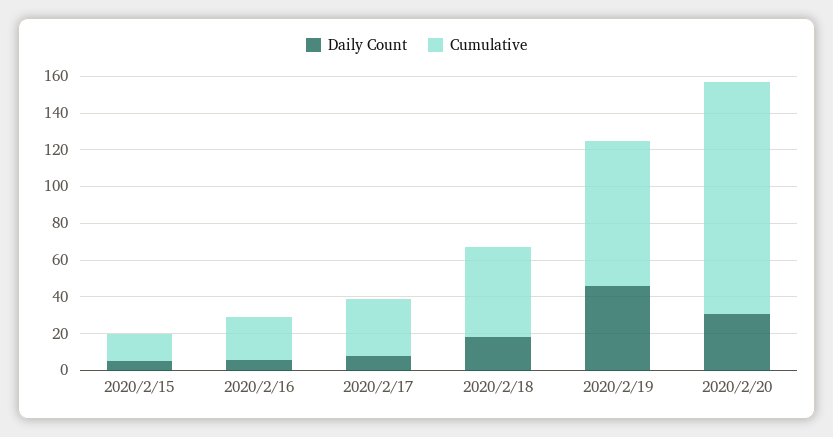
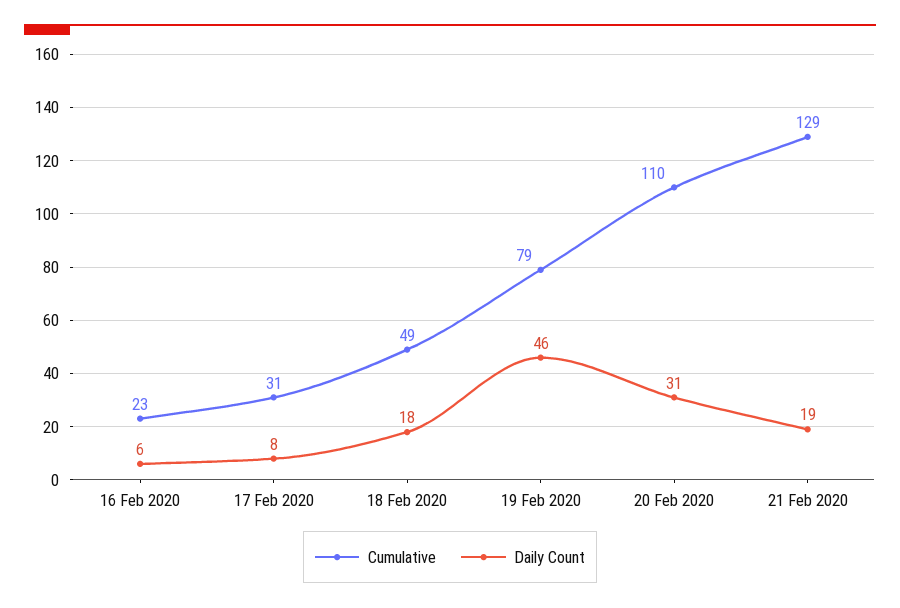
Daily Count, 2020/2/15: 5 -> none
Cumulative, 2020/2/15: 15 -> none
Cumulative, 2020/2/20: 125 -> 110
Cumulative, 21 Feb 2020: none -> 129
Daily Count, 21 Feb 2020: none -> 19

